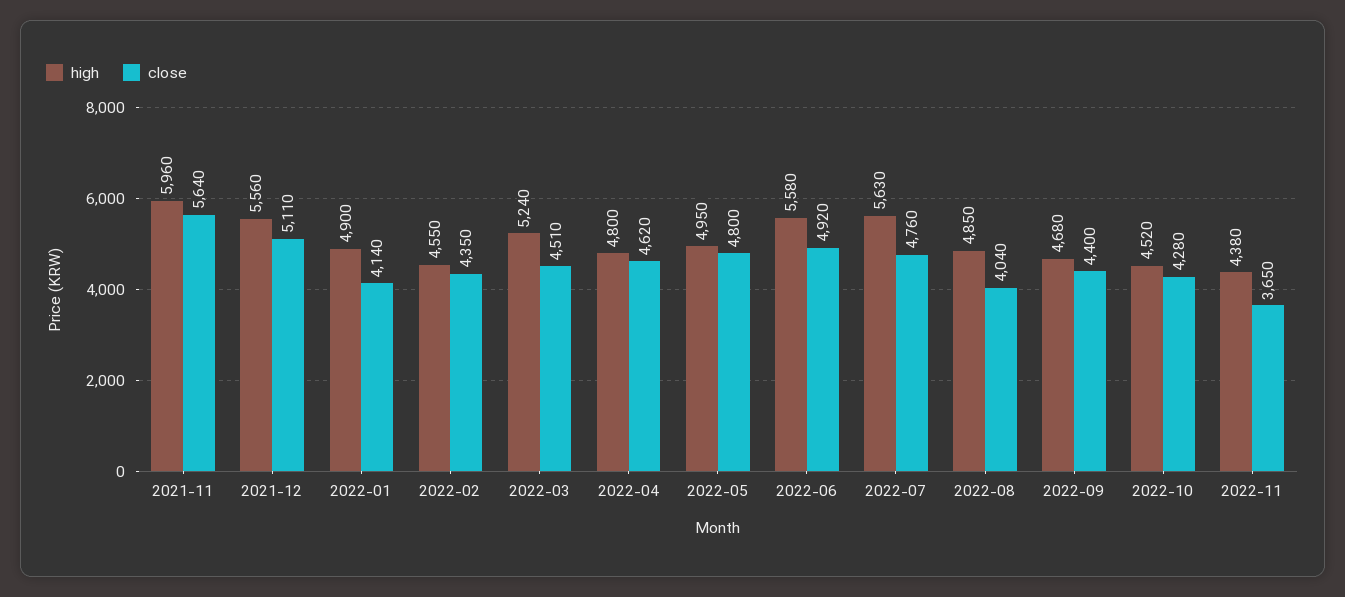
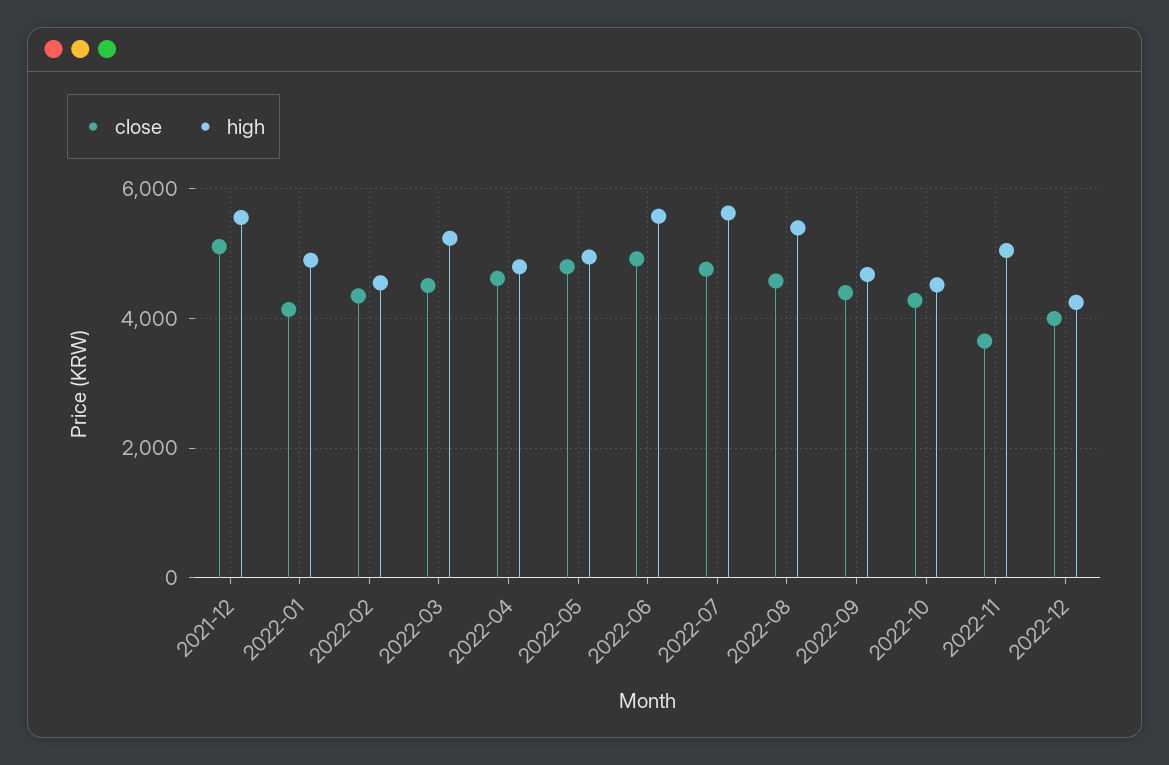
high, 2021-11: 5960 -> none
close, 2021-11: 5640 -> none
high, 2022-08: 4850 -> 5400
close, 2022-08: 4040 -> 4600
high, 2022-11: 4380 -> 5000
close, 2022-12: none -> 4000
high, 2022-12: none -> 4200

